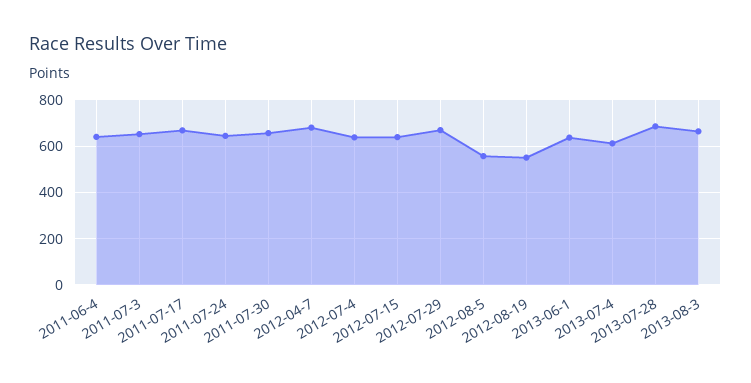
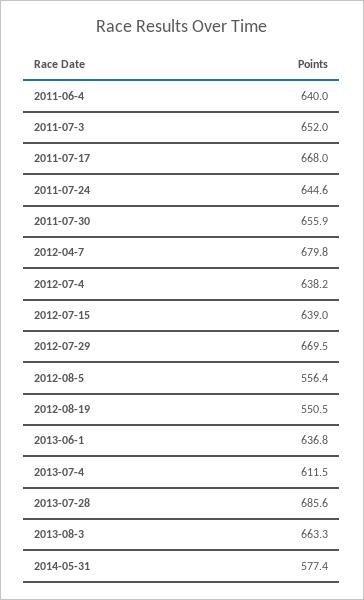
2014-05-31: none -> 577.4

